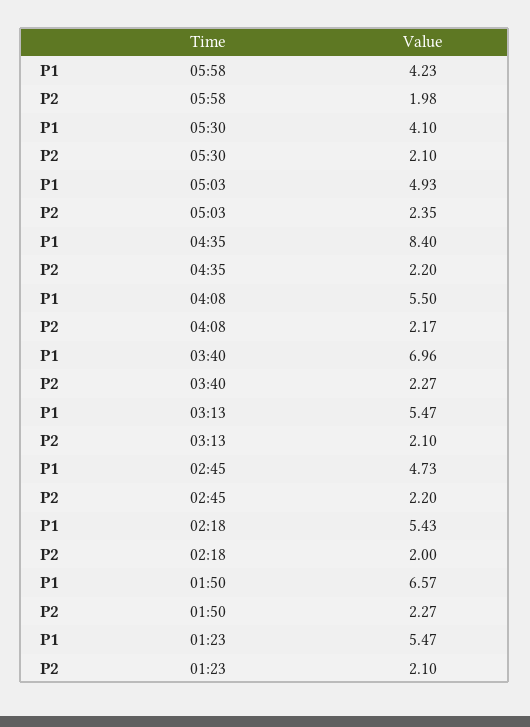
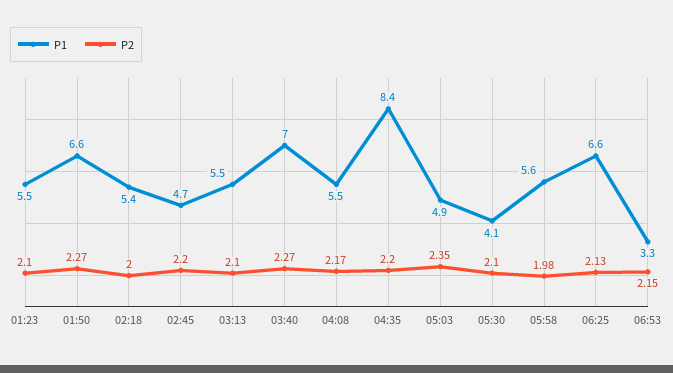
P1, 05:58: 4.23 -> 5.6
P1, 06:25: none -> 6.6
P2, 06:25: none -> 2.13
P1, 06:53: none -> 3.3
P2, 06:53: none -> 2.15

